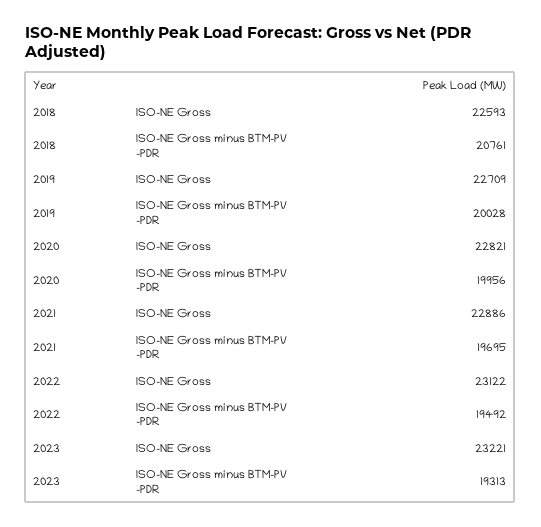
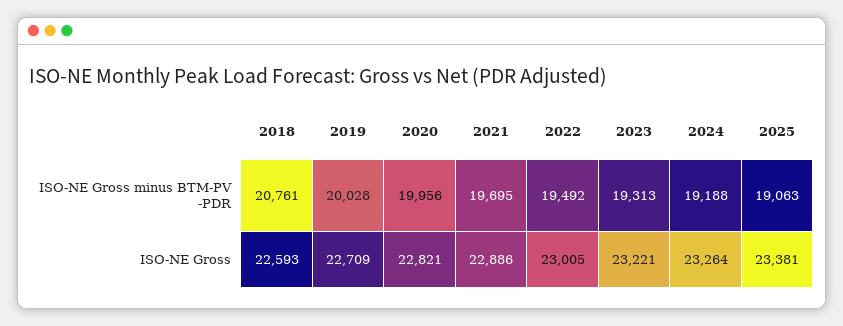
2022, ISO-NE Gross: 23122 -> 23005
2024, ISO-NE Gross minus BTM-PV -PDR: none -> 19188
2025, ISO-NE Gross minus BTM-PV -PDR: none -> 19063
2024, ISO-NE Gross: none -> 23264
2025, ISO-NE Gross: none -> 23381

